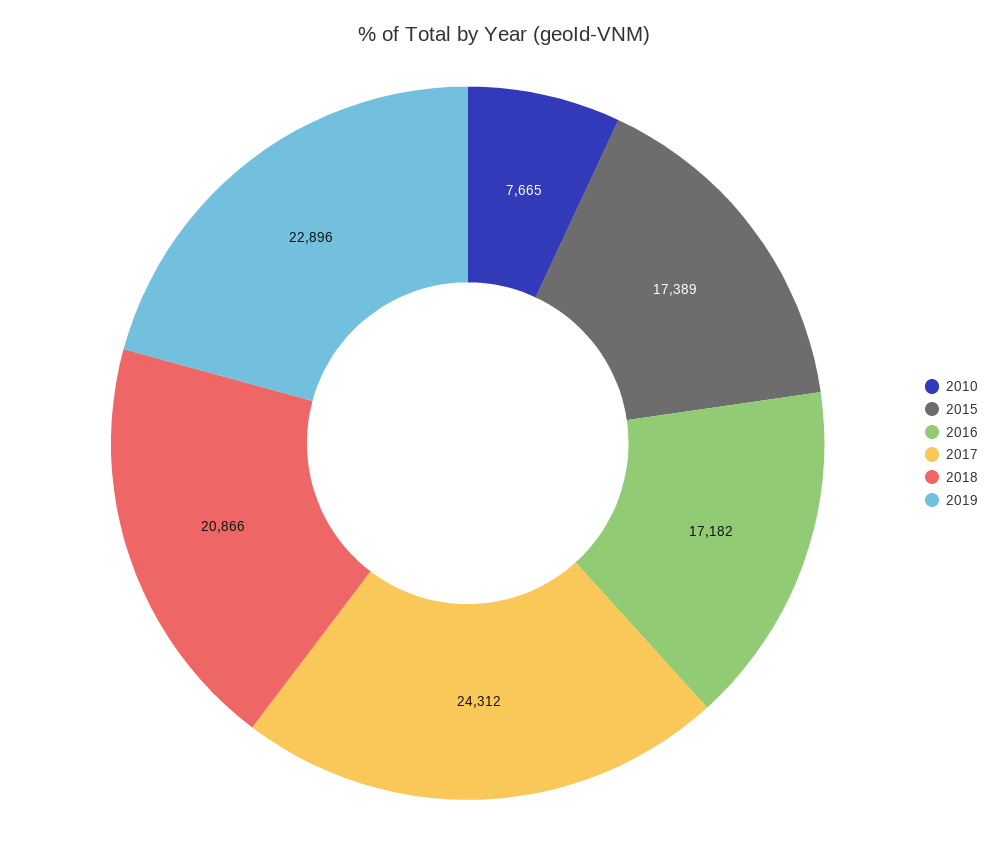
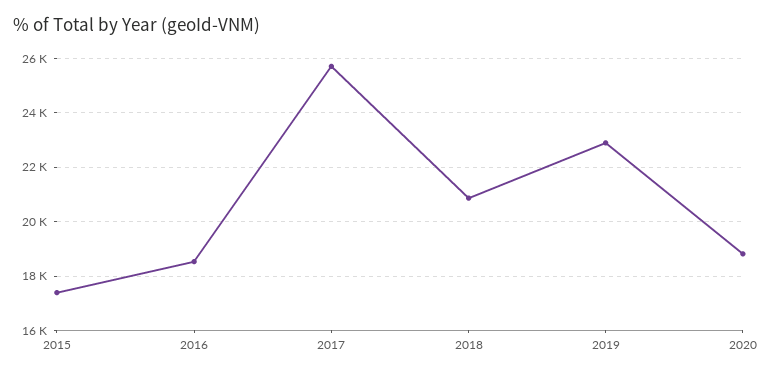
2010: 7665 -> none
2016: 17182 -> 18500
2017: 24312 -> 25750
2020: none -> 18750

